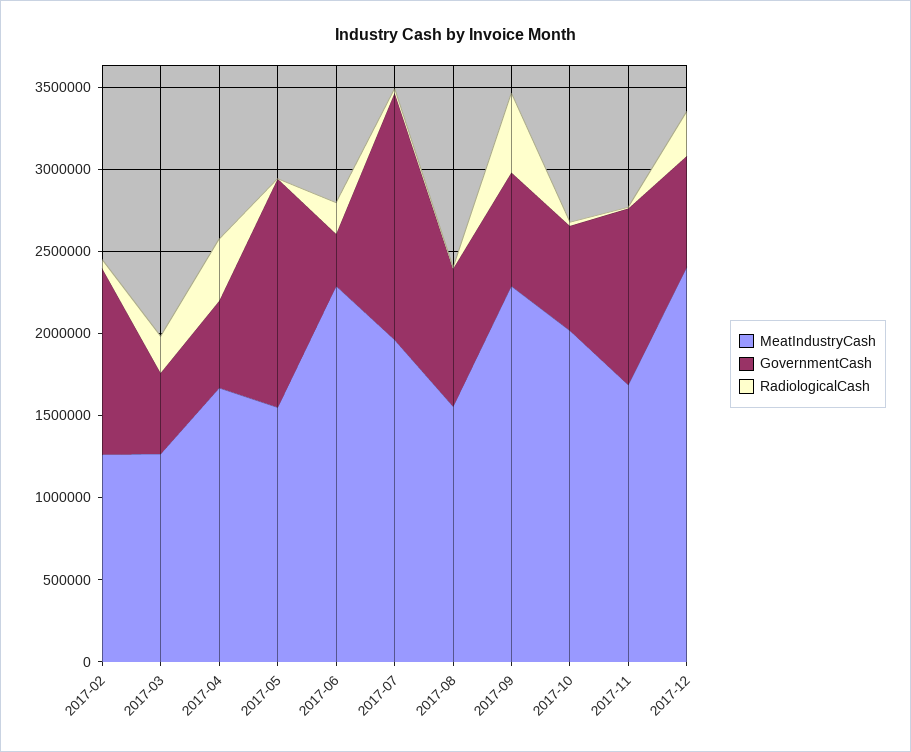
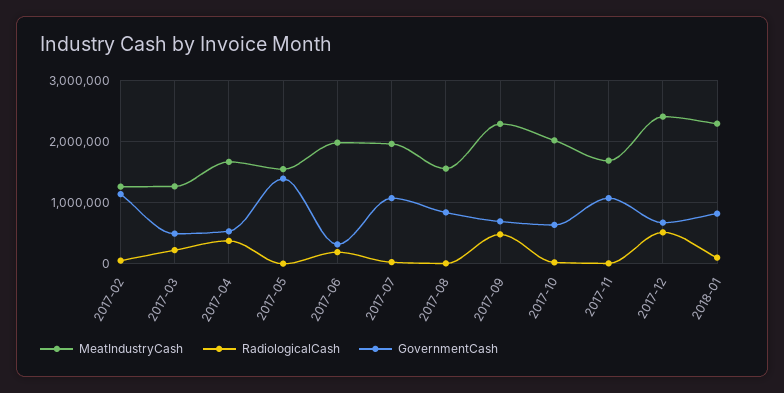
MeatIndustryCash, 2017-06: 2300000 -> 2000000
GovernmentCash, 2017-07: 1500000 -> 1100000
RadiologicalCash, 2017-12: 300000 -> 500000
MeatIndustryCash, 2018-01: none -> 2300000
RadiologicalCash, 2018-01: none -> 100000
GovernmentCash, 2018-01: none -> 800000

